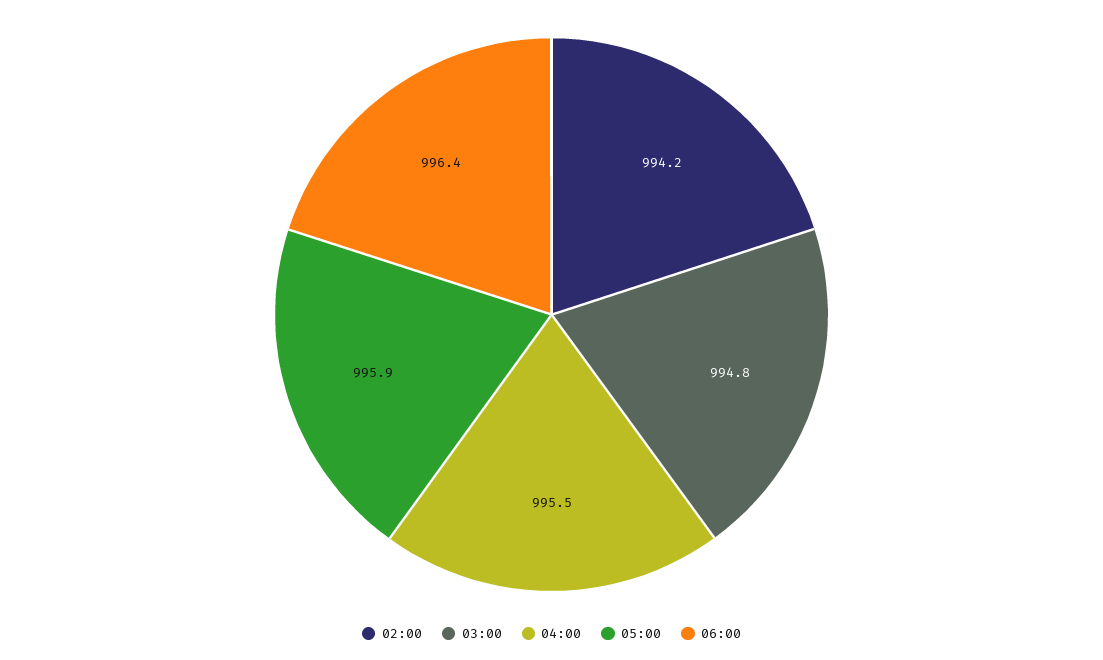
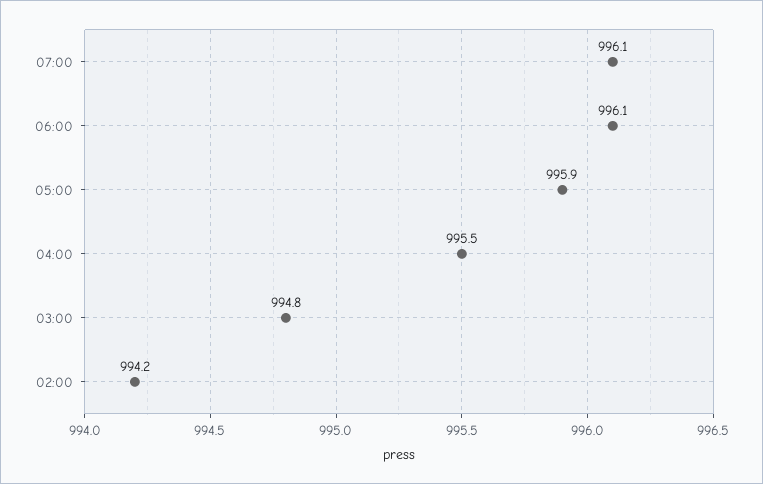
06:00: 996.4 -> 996.1
07:00: none -> 996.1

